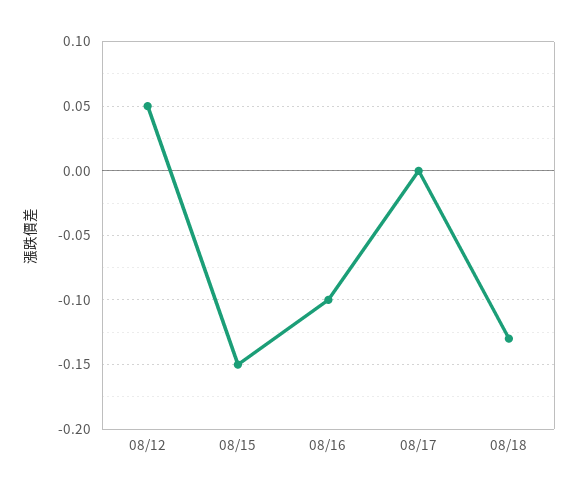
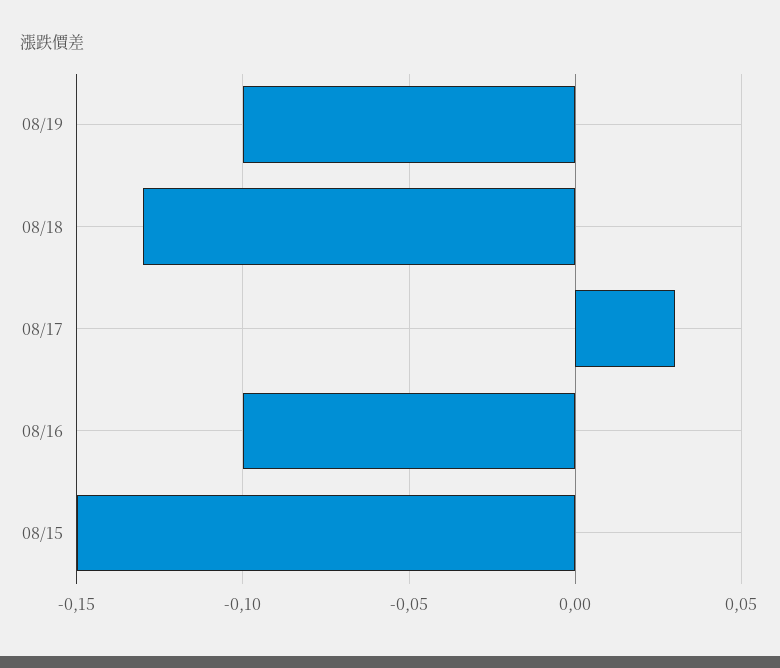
08/12: 0.05 -> none
08/17: 0 -> 0.03
08/19: none -> -0.1

